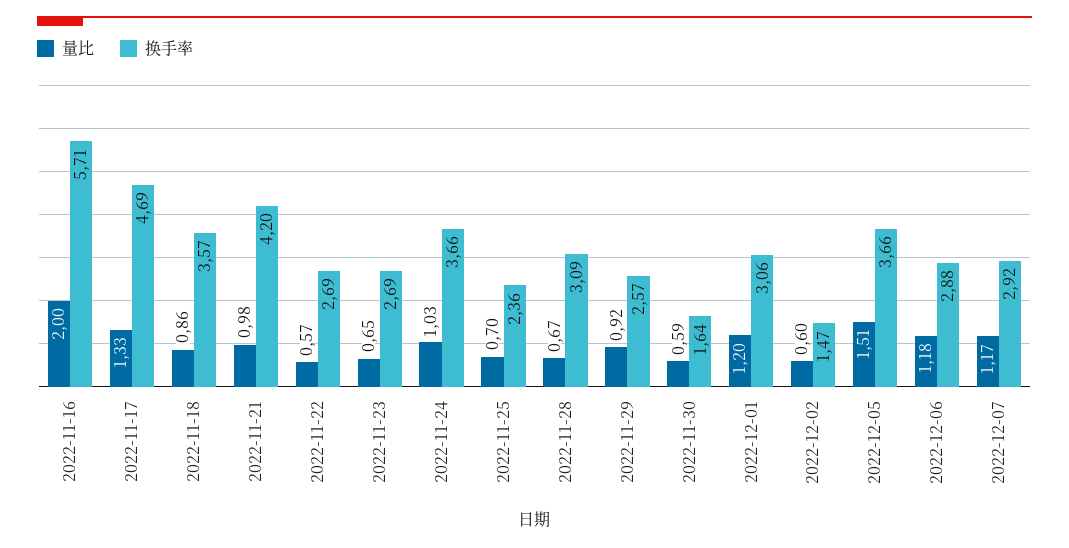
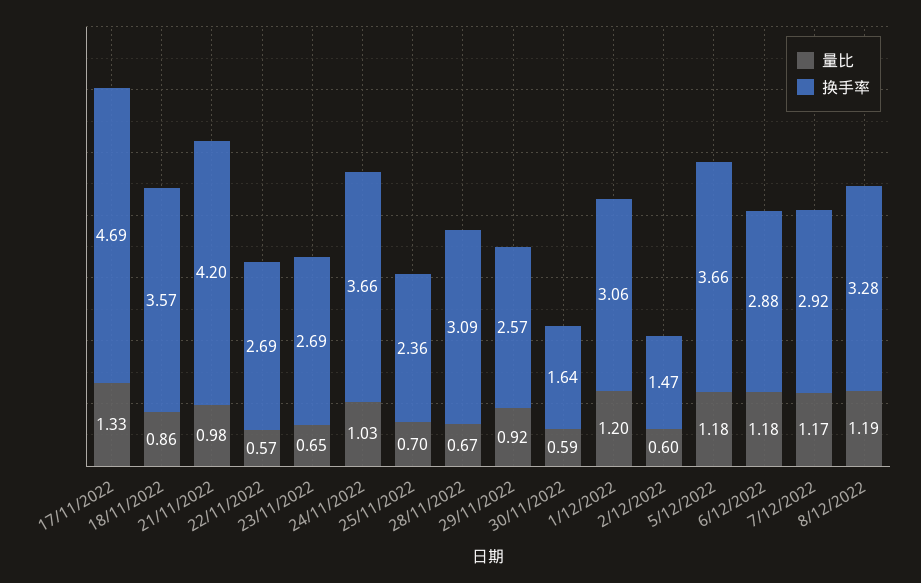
量比, 2022-11-16: 2 -> none
换手率, 2022-11-16: 5.71 -> none
量比, 2022-12-05: 1.51 -> 1.18
量比, 8/12/2022: none -> 1.19
换手率, 8/12/2022: none -> 3.28

